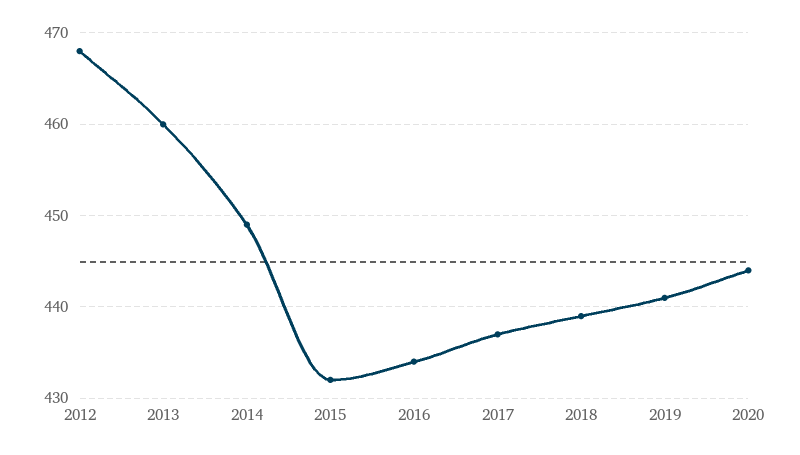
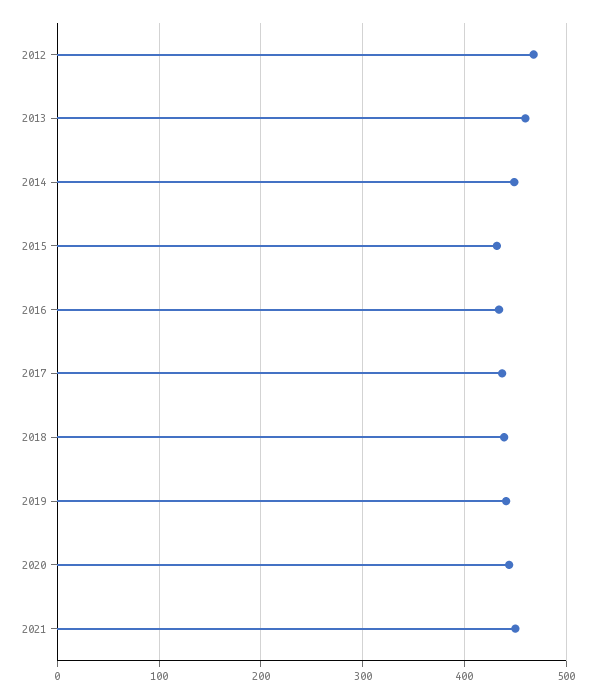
2021: none -> 450

